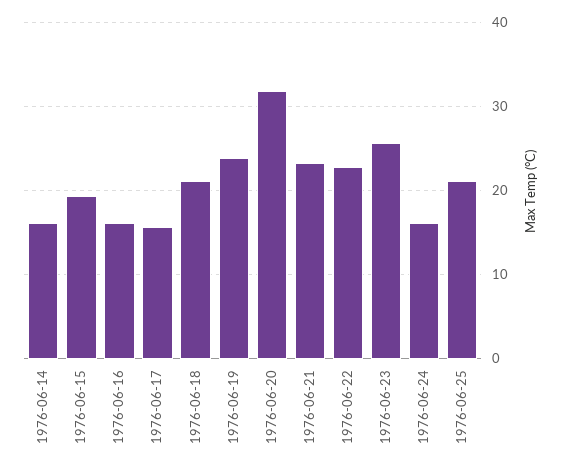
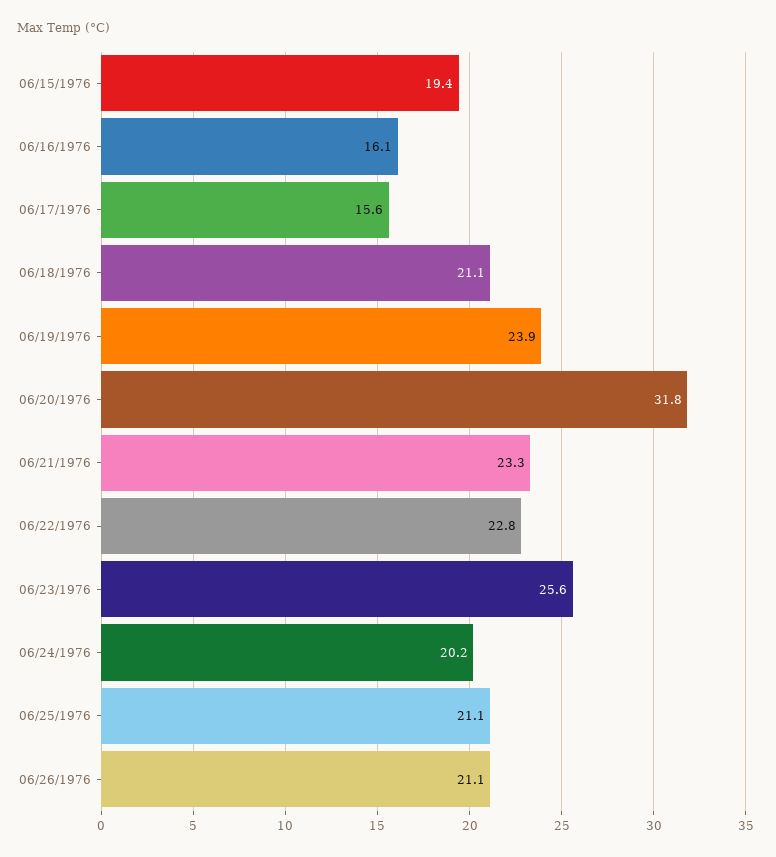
1976-06-14: 16 -> none
1976-06-24: 16 -> 20.2
06/26/1976: none -> 21.1

